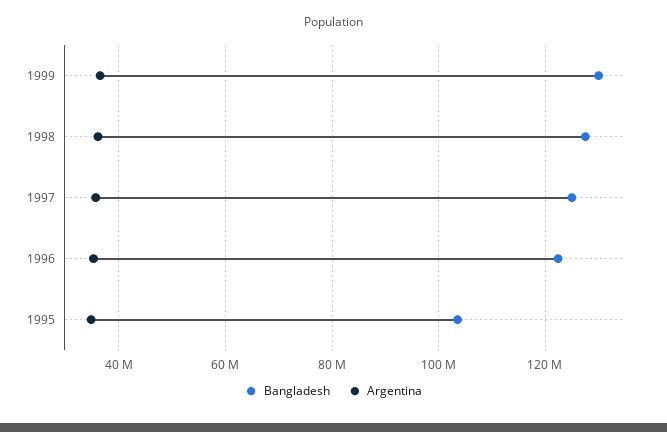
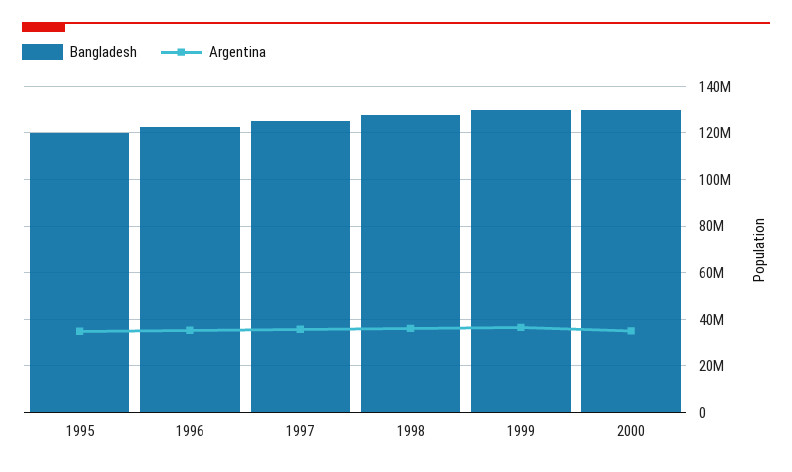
Bangladesh, 1995: 104000000 -> 120000000
Bangladesh, 2000: none -> 130000000
Argentina, 2000: none -> 35000000

